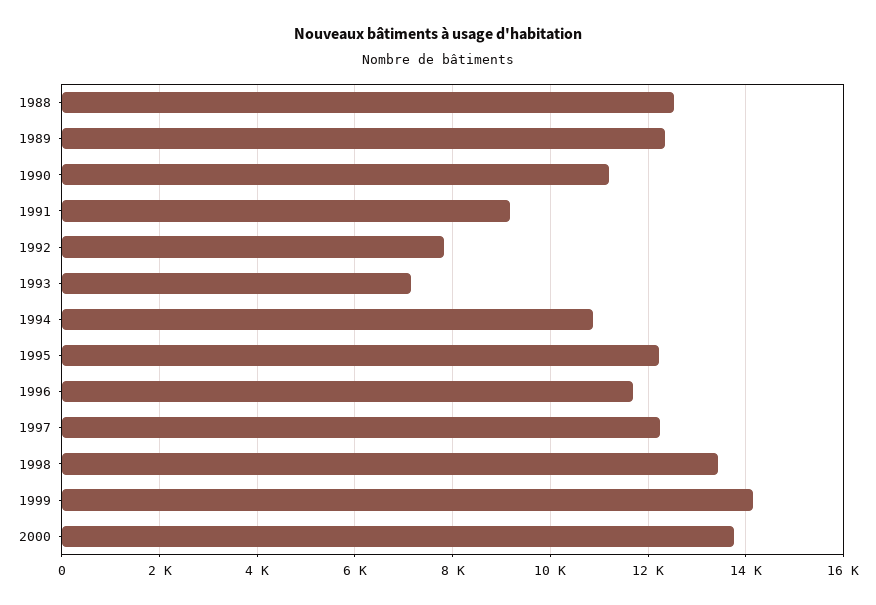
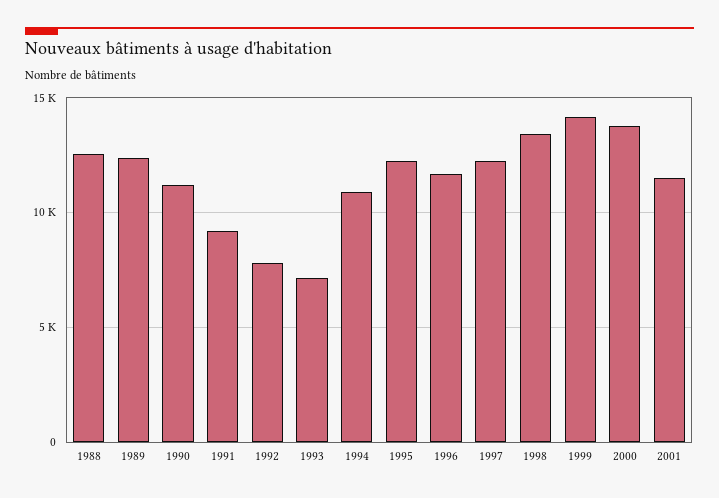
2001: none -> 11500

